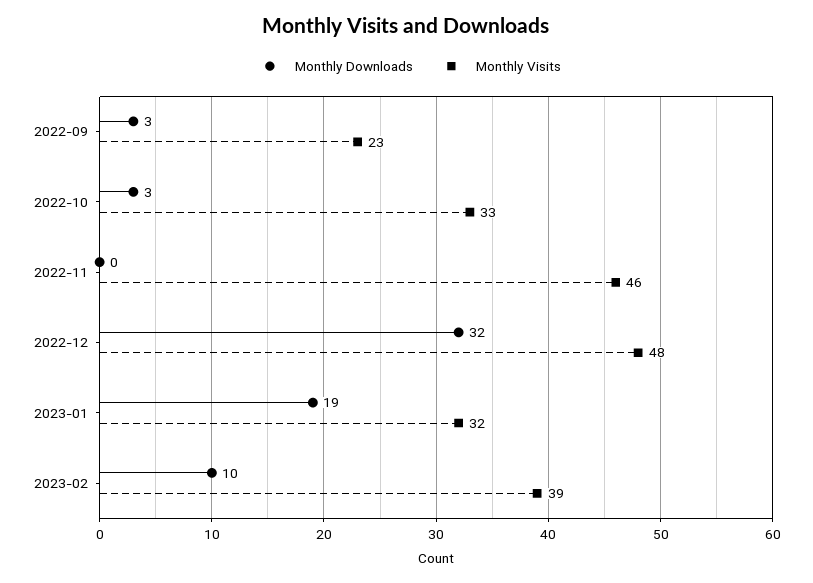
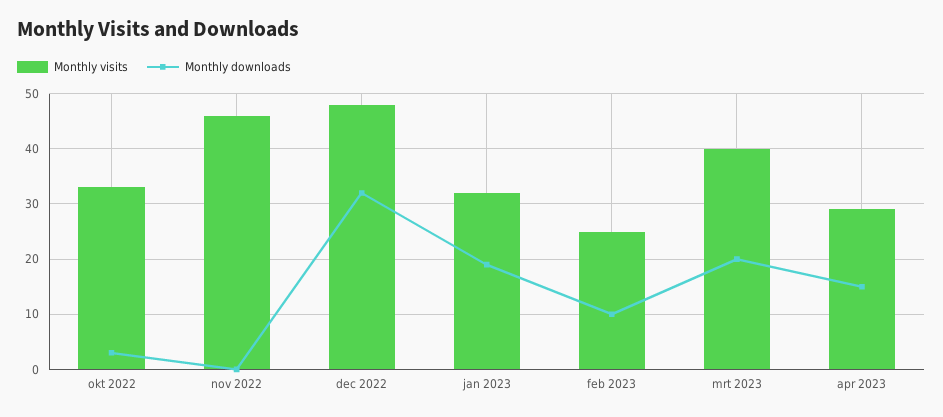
Monthly Downloads, 2022-09: 3 -> none
Monthly Visits, 2022-09: 23 -> none
Monthly Visits, 2023-02: 39 -> 25
Monthly Visits, mrt 2023: none -> 40
Monthly Downloads, mrt 2023: none -> 20
Monthly Visits, apr 2023: none -> 30
Monthly Downloads, apr 2023: none -> 15

